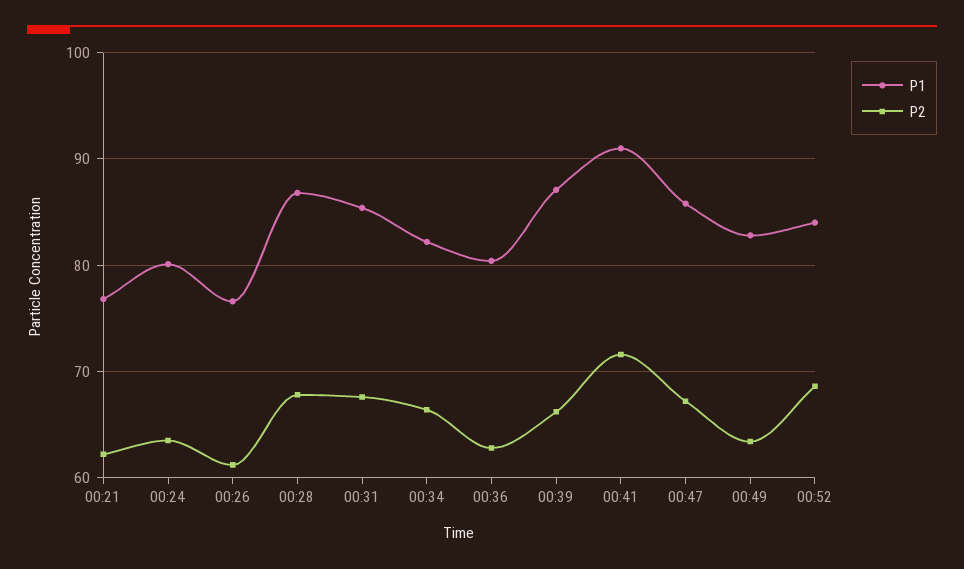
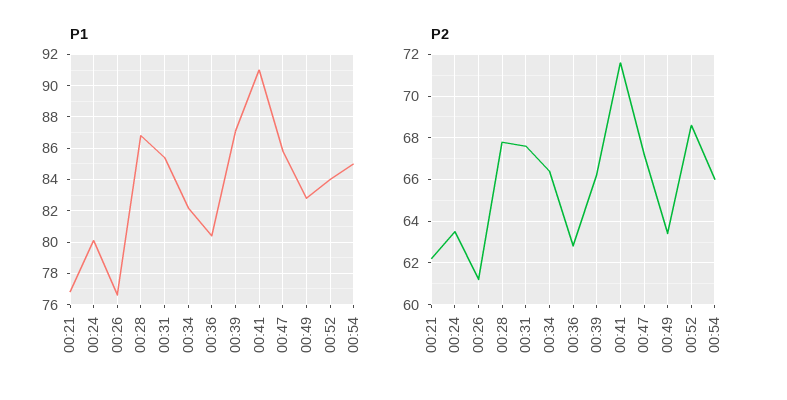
P1, 00:54: none -> 85
P2, 00:54: none -> 66

